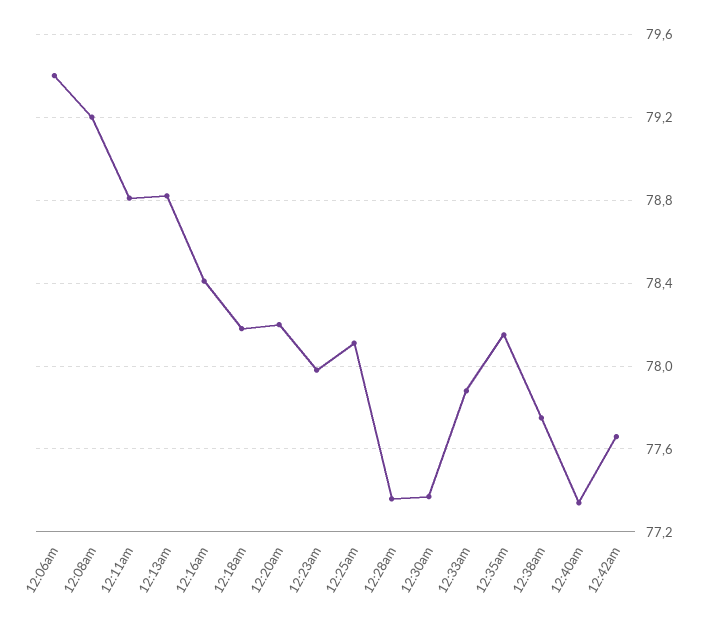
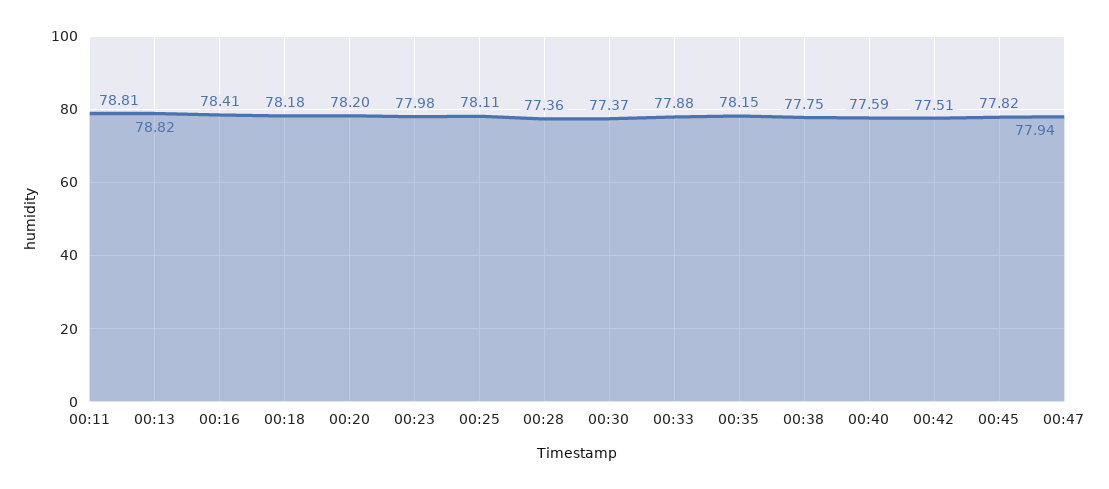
12:06am: 79.4 -> none
12:08am: 79.2 -> none
12:40am: 77.35 -> 77.59
12:42am: 77.65 -> 77.51
00:45: none -> 77.82
00:47: none -> 77.94

